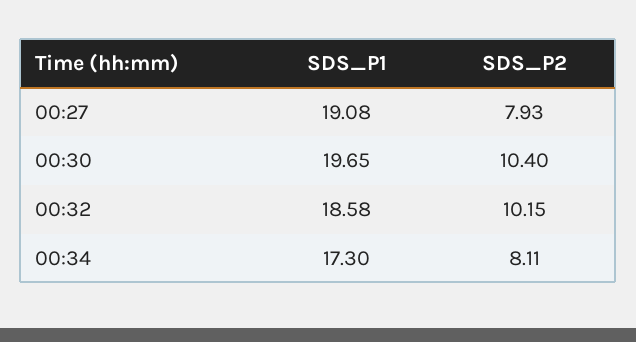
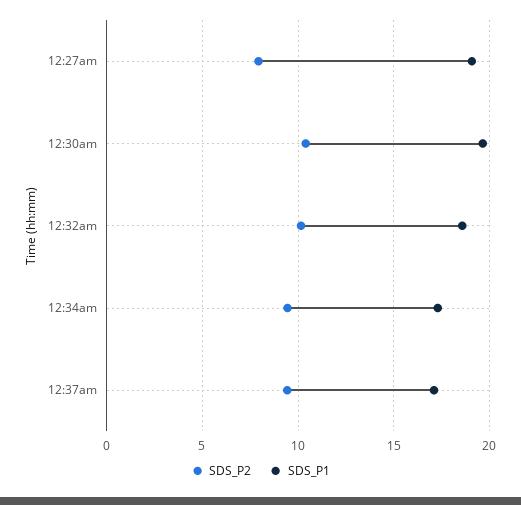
SDS_P2, 00:34: 8.11 -> 9.5
SDS_P2, 12:37am: none -> 9.5
SDS_P1, 12:37am: none -> 17

